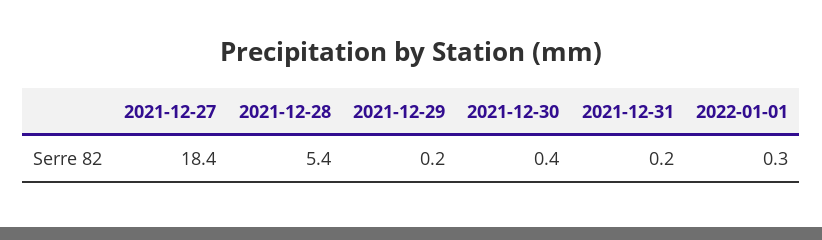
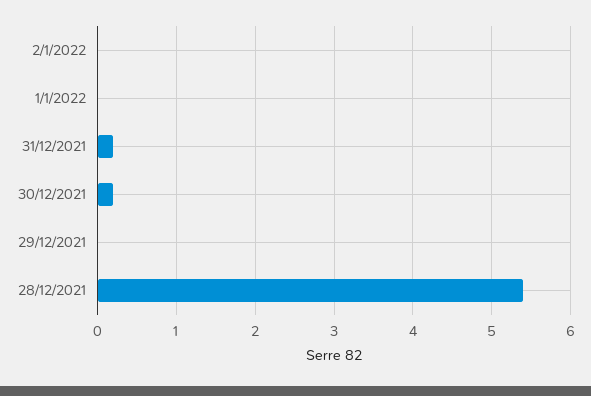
2021-12-27: 18.4 -> none
2021-12-29: 0.2 -> 0
2021-12-30: 0.4 -> 0.2
2022-01-01: 0.3 -> 0
2/1/2022: none -> 0

